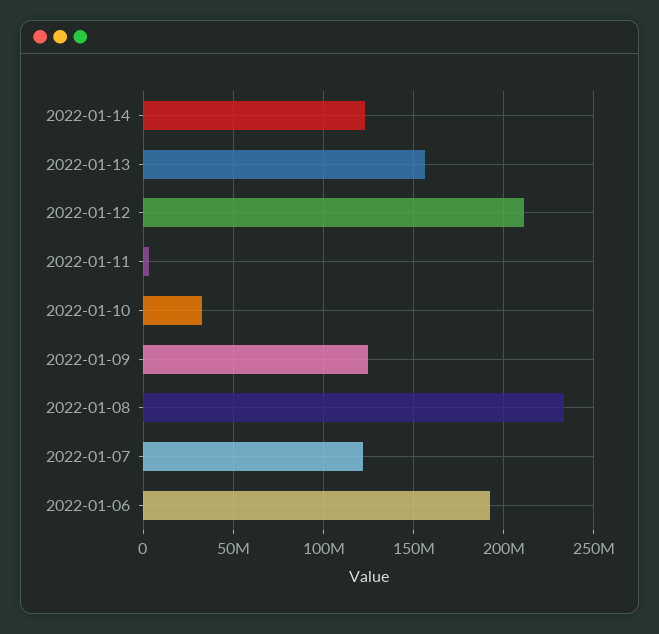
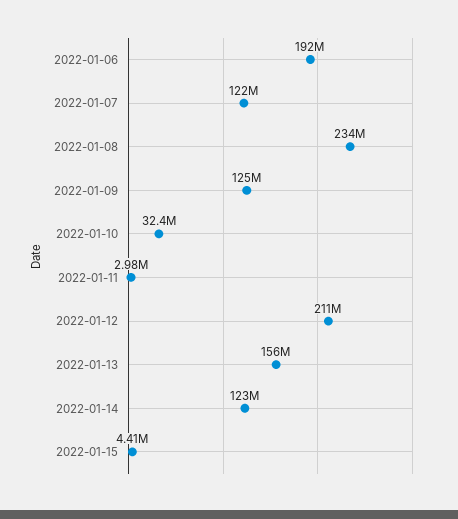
2022-01-15: none -> 4410000

